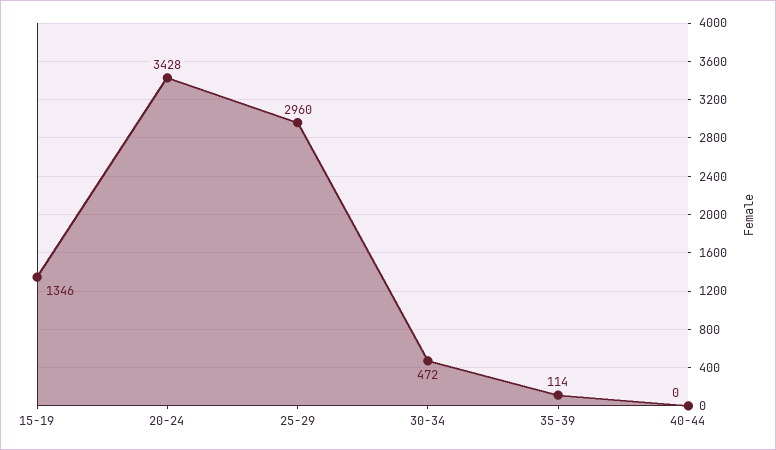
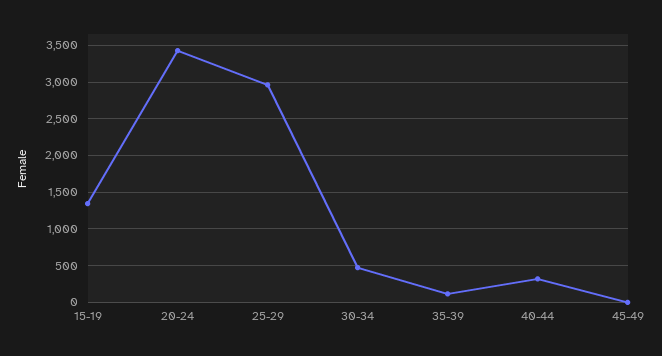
40-44: 0 -> 300
45-49: none -> 0

